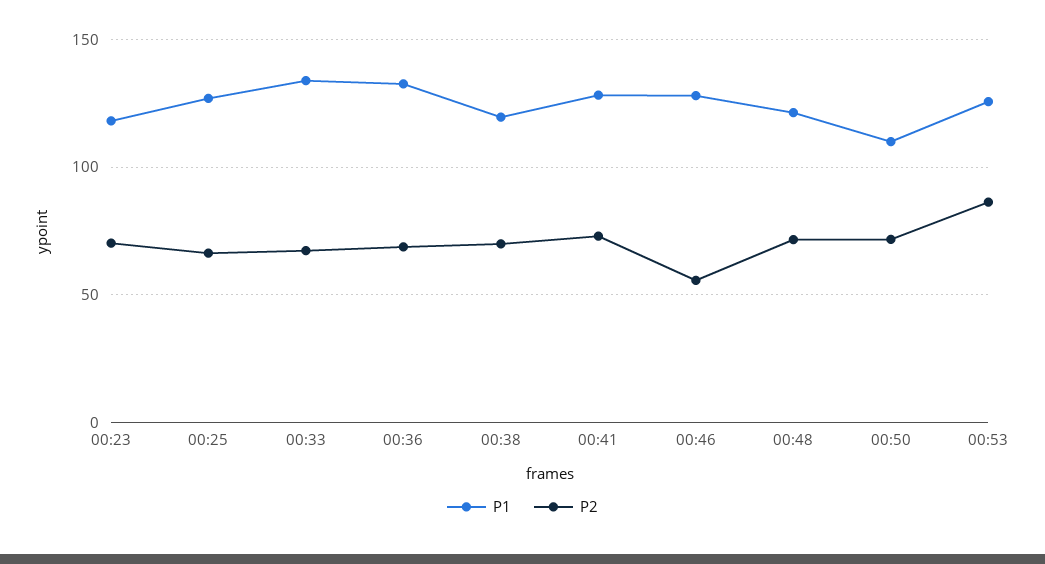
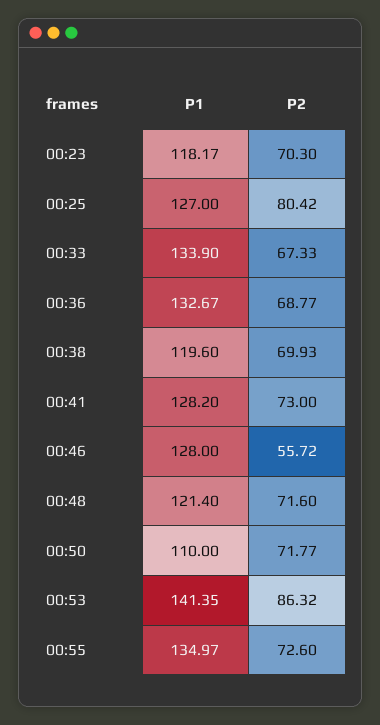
P2, 00:25: 65 -> 80.42
P1, 00:53: 125 -> 141.35
P1, 00:55: none -> 134.97
P2, 00:55: none -> 72.6

